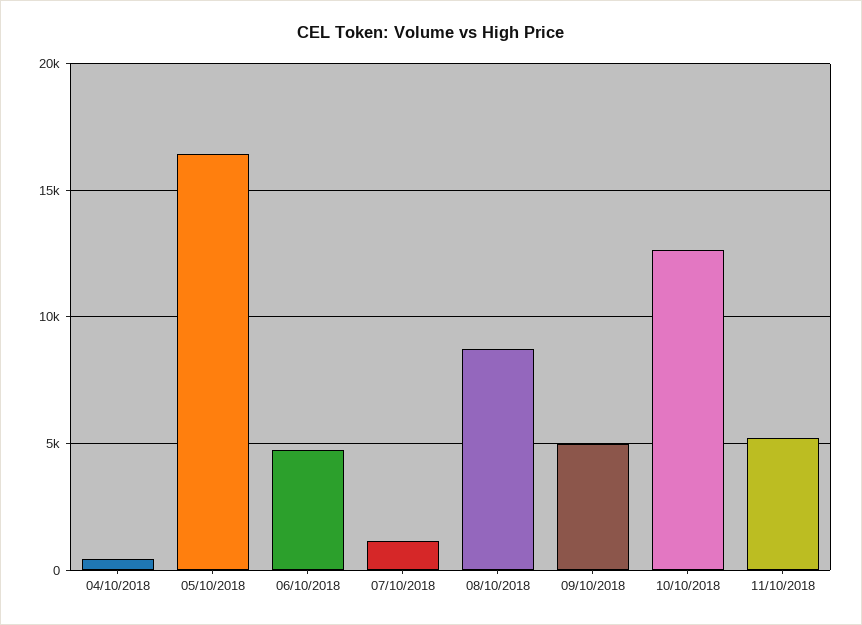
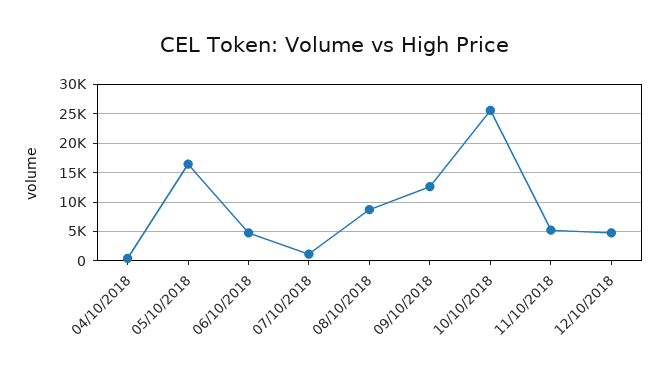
09/10/2018: 5000 -> 12500
10/10/2018: 12500 -> 25000
12/10/2018: none -> 5000

